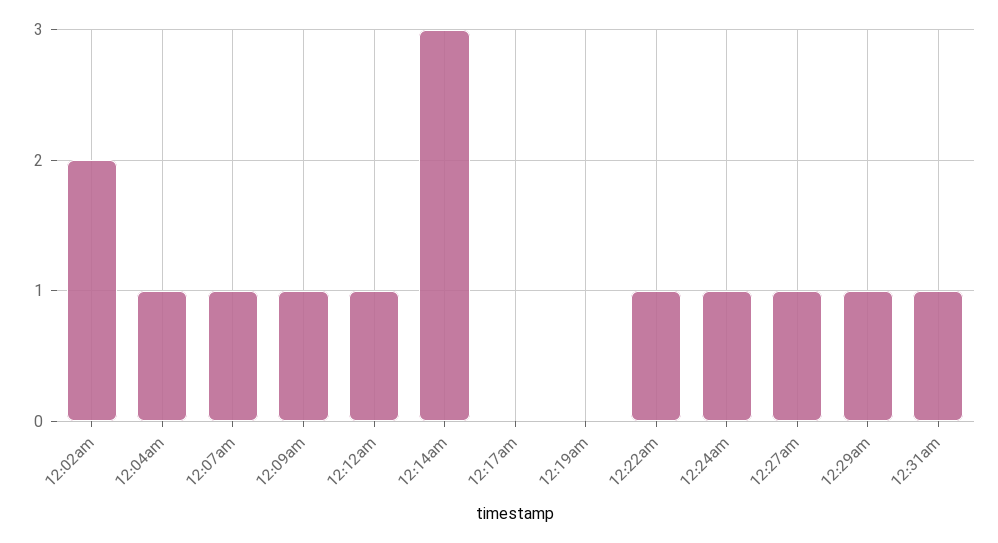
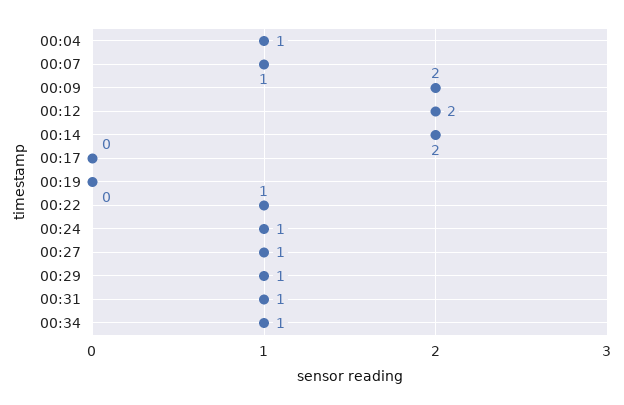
12:02am: 2 -> none
12:09am: 1 -> 2
12:12am: 1 -> 2
12:14am: 3 -> 2
00:34: none -> 1

